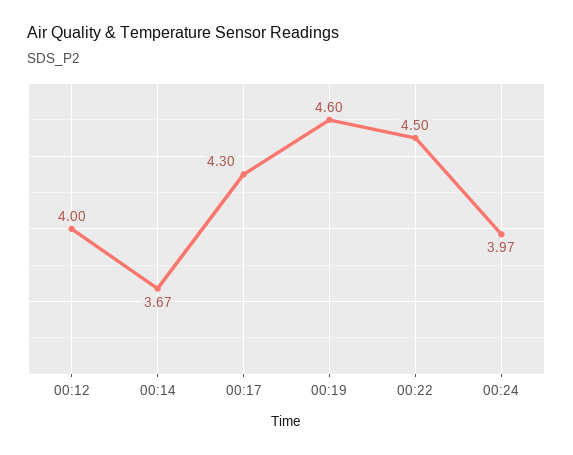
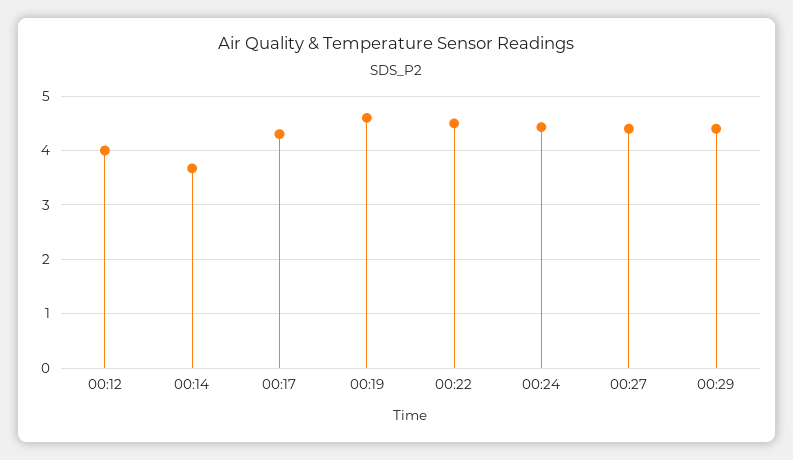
00:24: 3.97 -> 4.4
00:27: none -> 4.4
00:29: none -> 4.4

